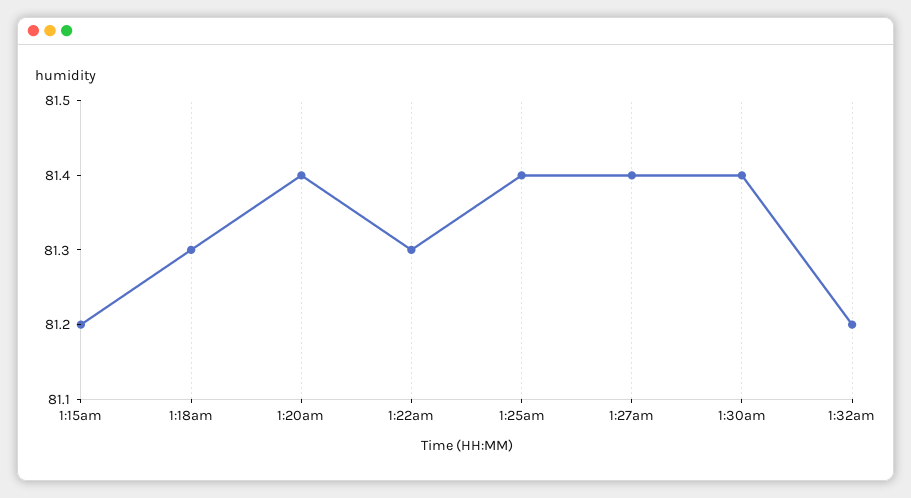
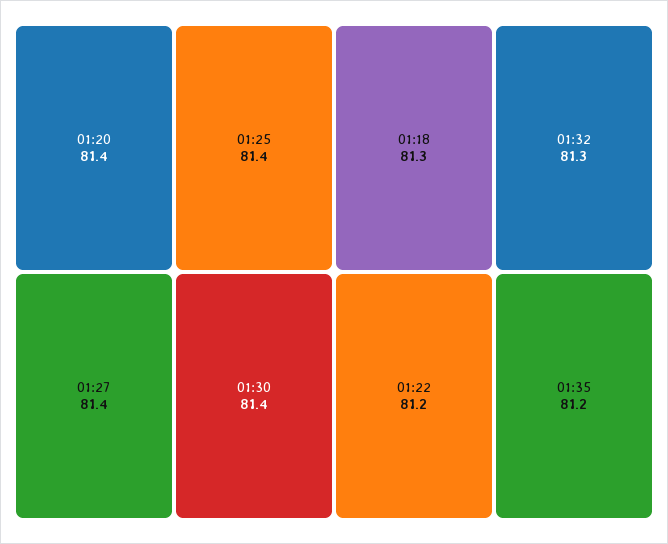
1:15am: 81.2 -> none
1:22am: 81.3 -> 81.2
1:32am: 81.2 -> 81.3
01:35: none -> 81.2

